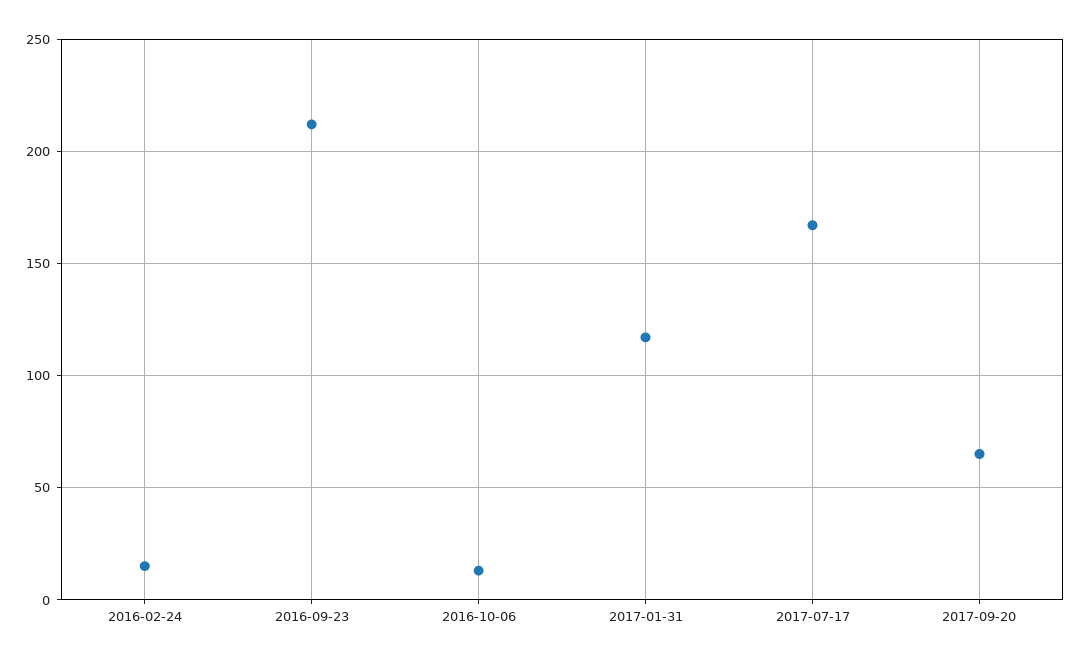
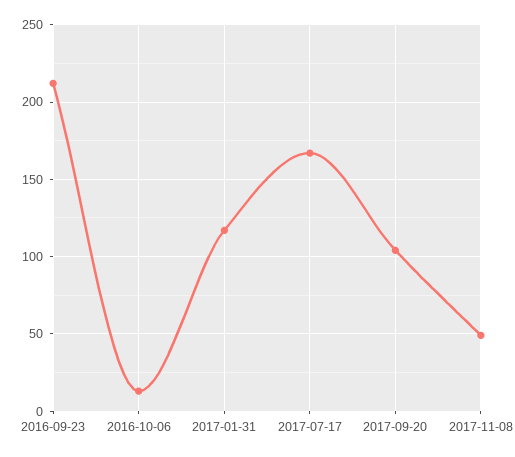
2016-02-24: 15 -> none
2017-09-20: 65 -> 105
2017-11-08: none -> 50

